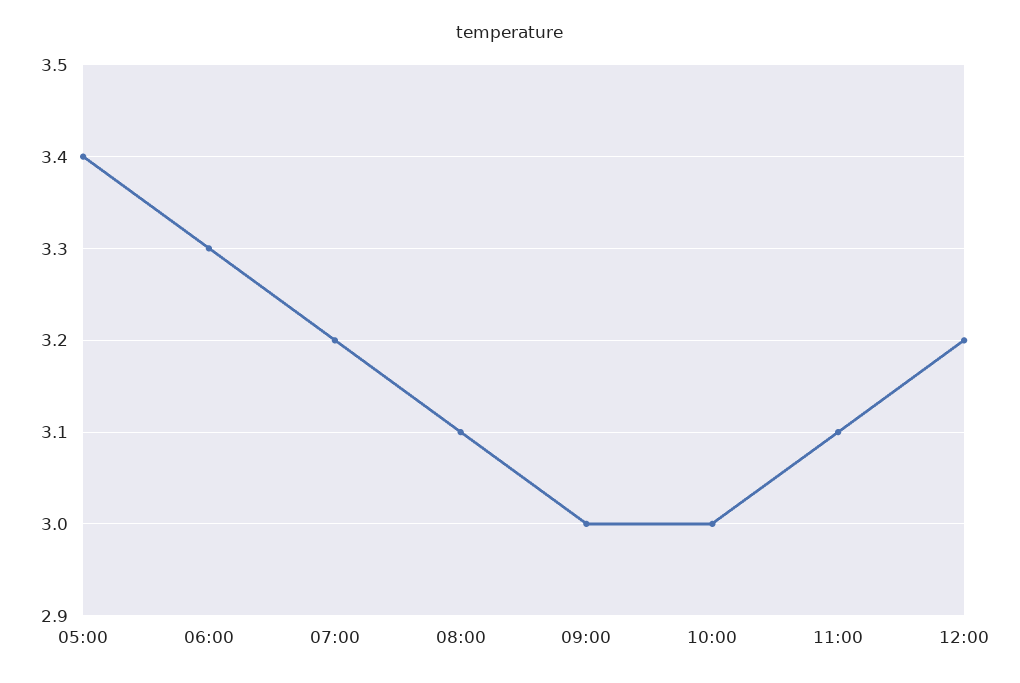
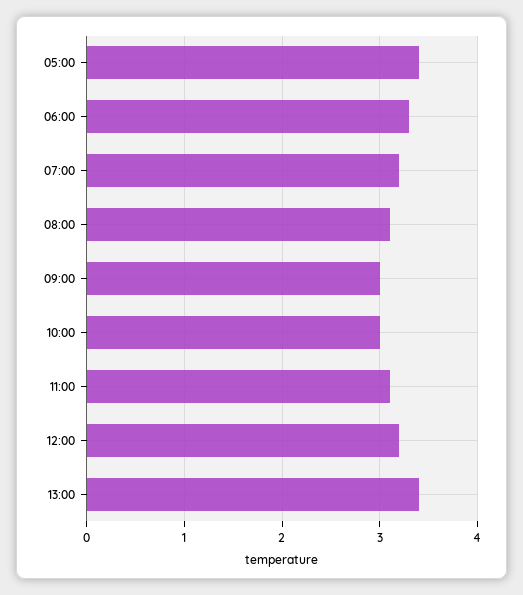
13:00: none -> 3.4

